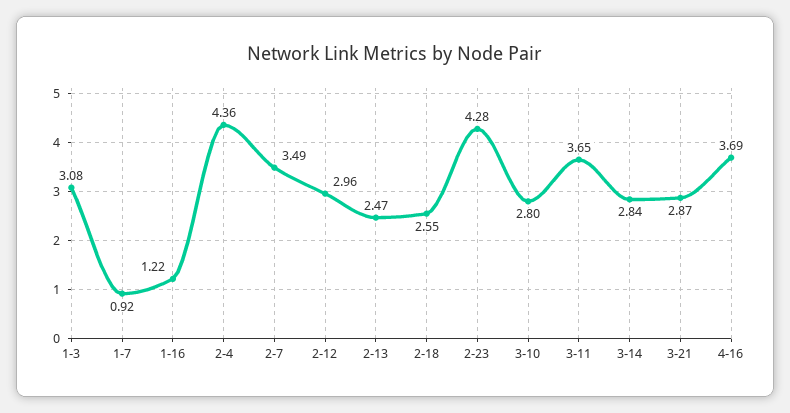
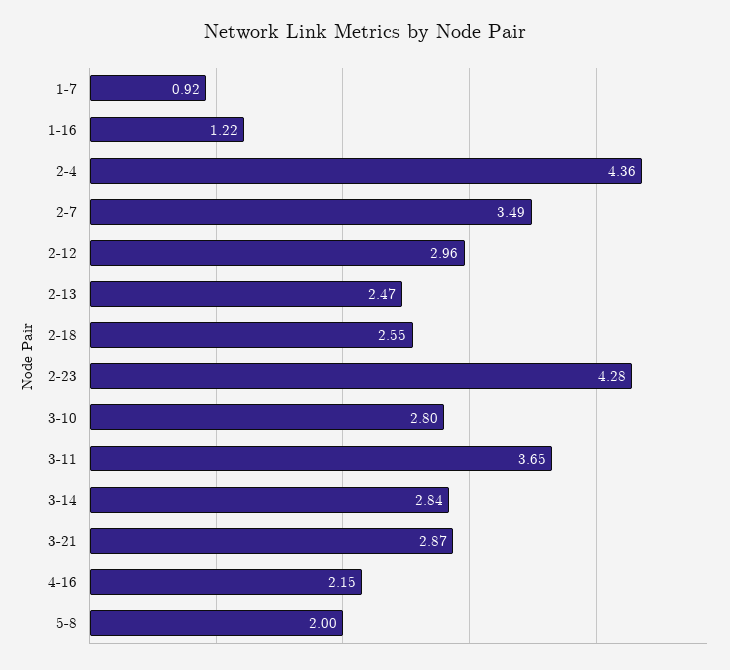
1-3: 3.08 -> none
4-16: 3.69 -> 2.15
5-8: none -> 2

